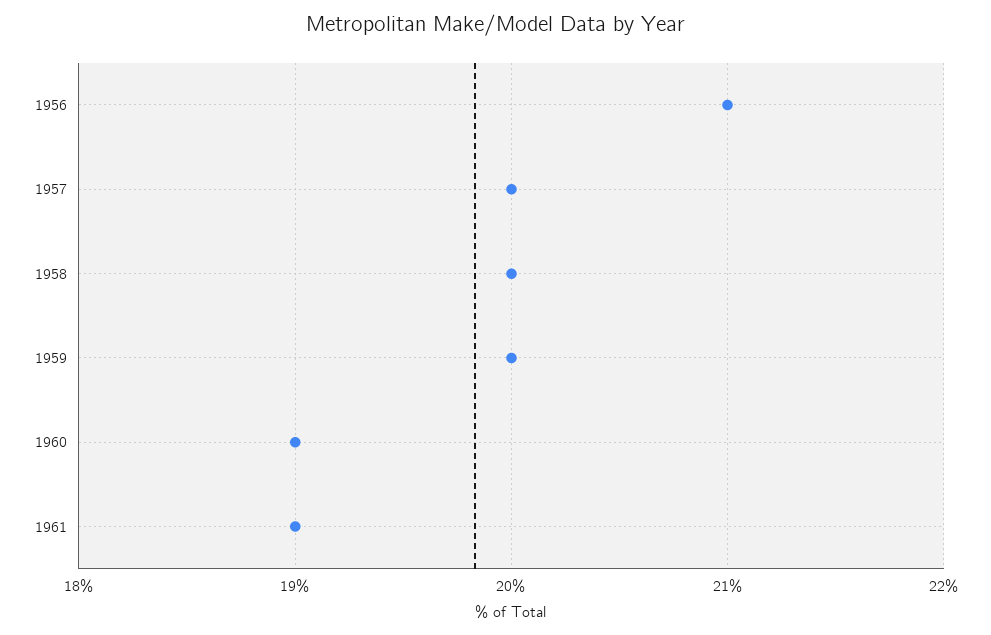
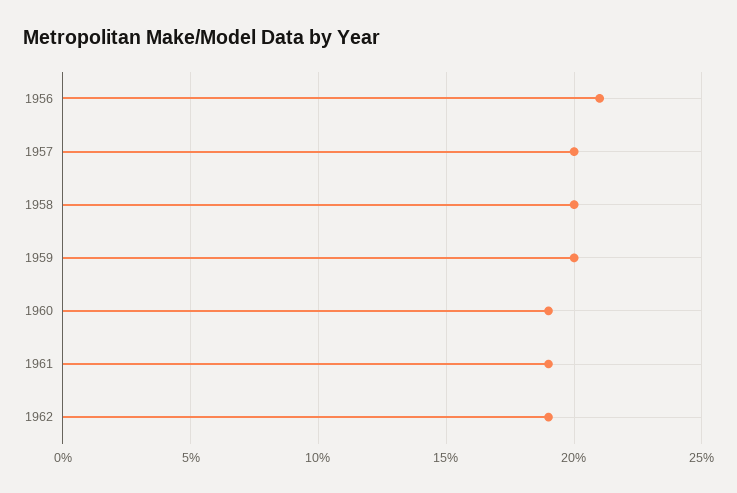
1962: none -> 19

